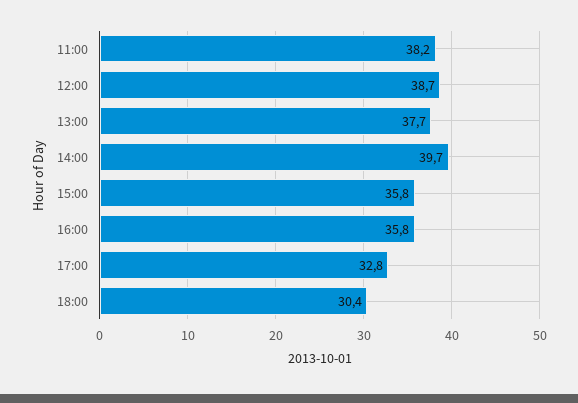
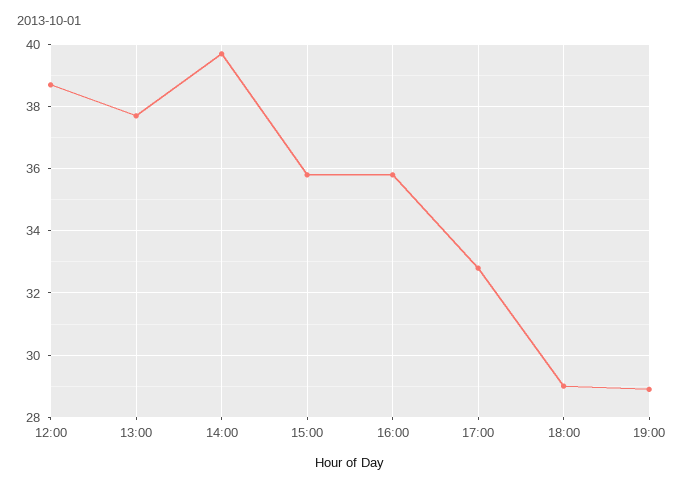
11:00: 38.2 -> none
18:00: 30.4 -> 29
19:00: none -> 29

